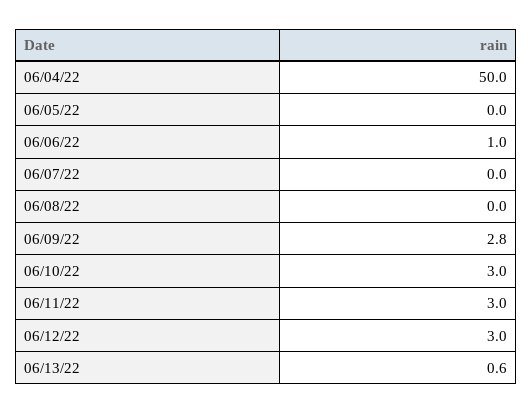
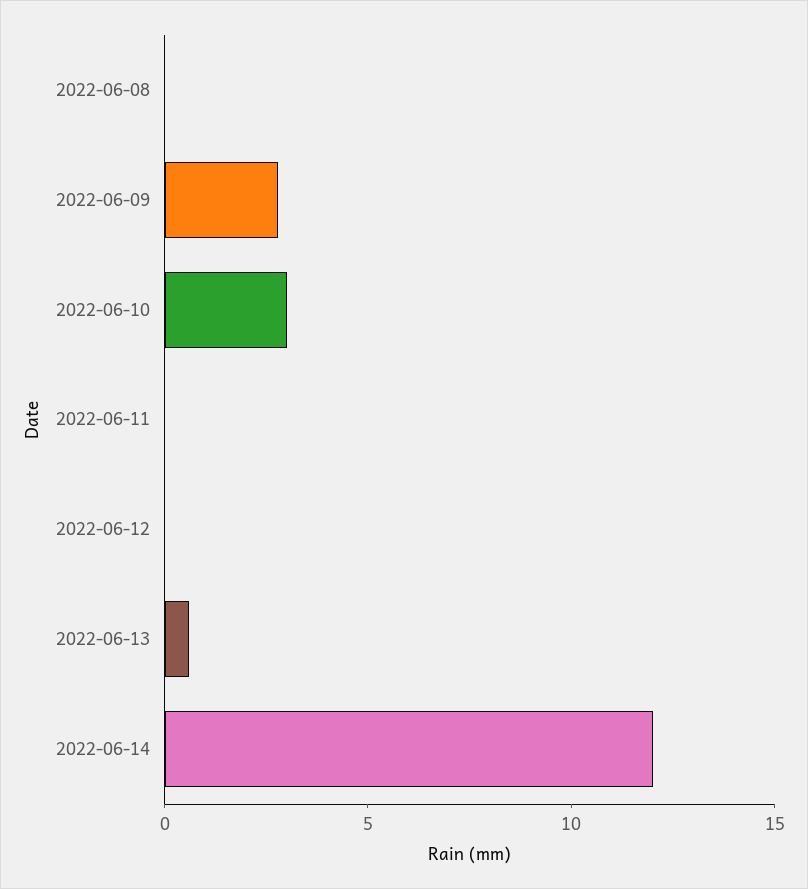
06/04/22: 50 -> none
06/05/22: 0 -> none
06/06/22: 1 -> none
06/07/22: 0 -> none
06/11/22: 3 -> 0
06/12/22: 3 -> 0
2022-06-14: none -> 12

